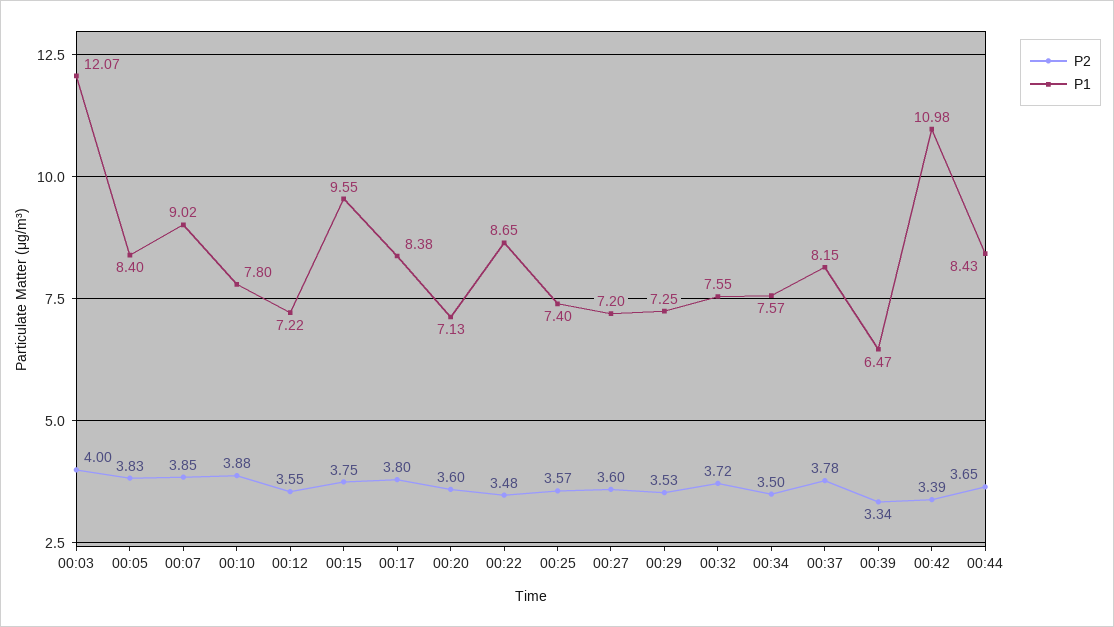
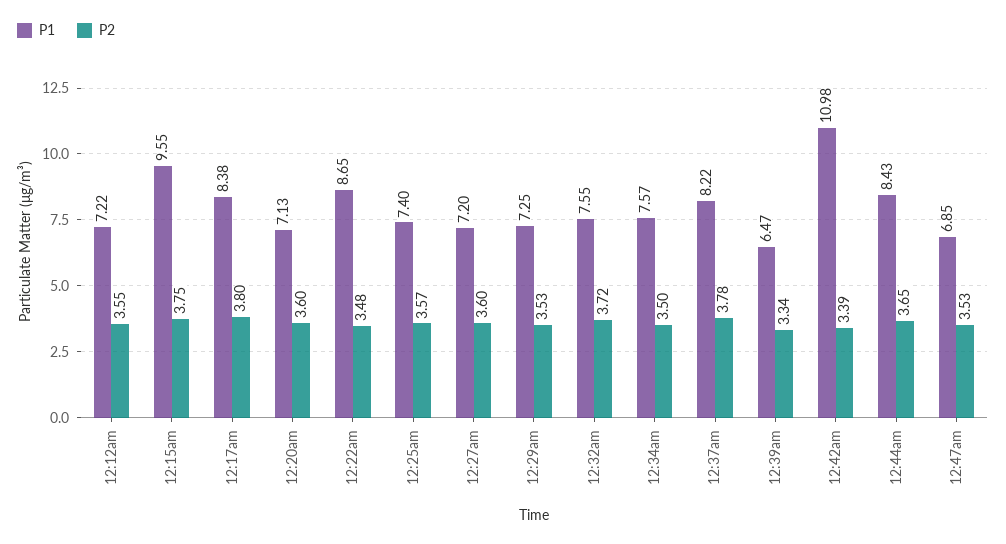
P2, 00:03: 4 -> none
P1, 00:03: 12.07 -> none
P2, 00:05: 3.83 -> none
P1, 00:05: 8.4 -> none
P2, 00:07: 3.85 -> none
P1, 00:07: 9.02 -> none
P2, 00:10: 3.88 -> none
P1, 00:10: 7.8 -> none
P1, 00:37: 8.15 -> 8.22
P1, 12:47am: none -> 6.85
P2, 12:47am: none -> 3.53

